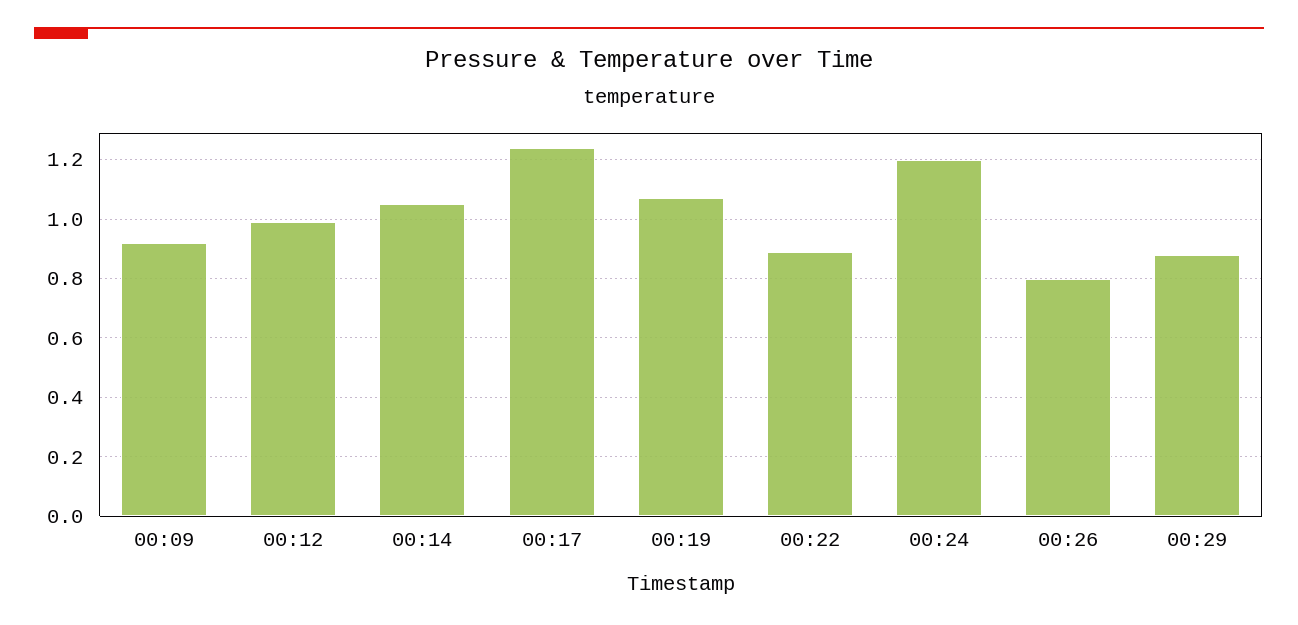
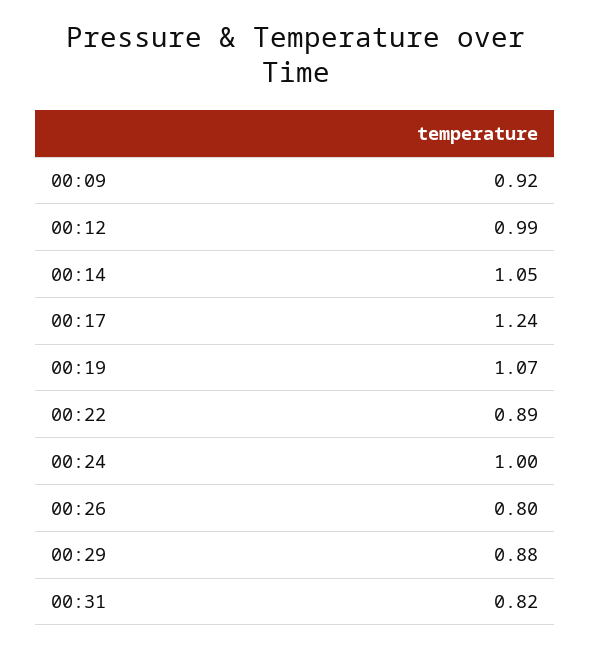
00:24: 1.2 -> 1
00:31: none -> 0.82

